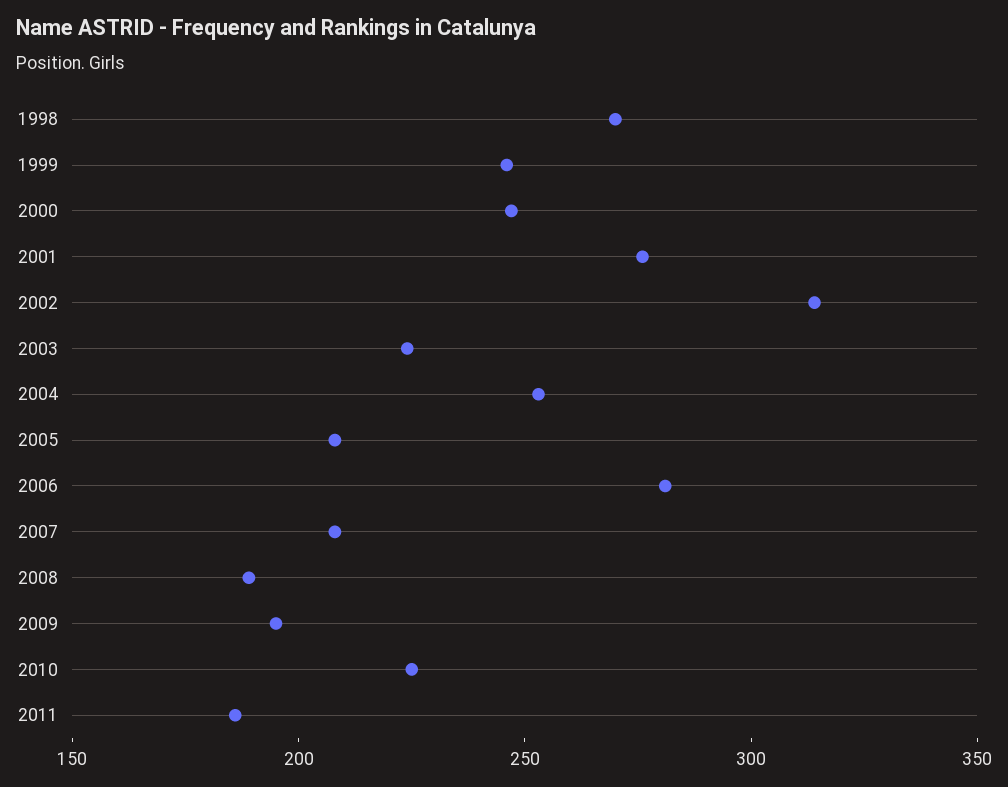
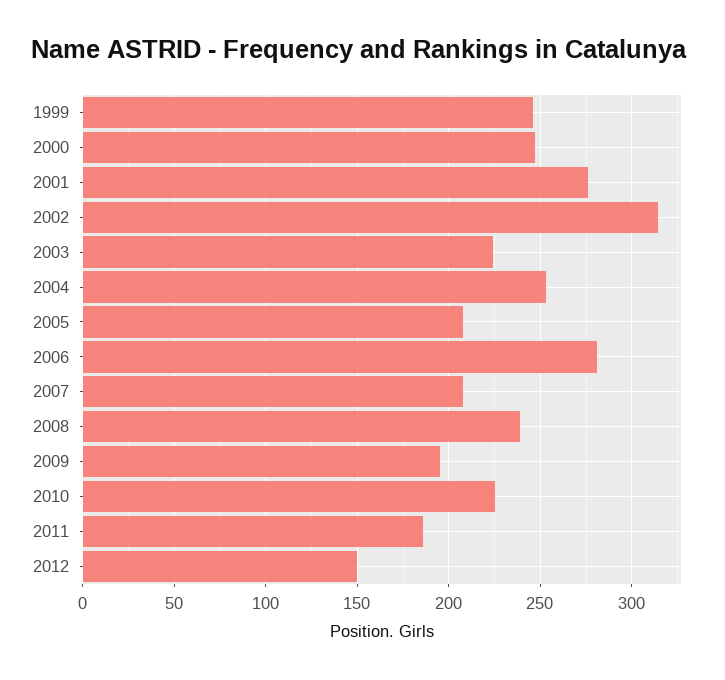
1998: 270 -> none
2008: 190 -> 240
2012: none -> 150

